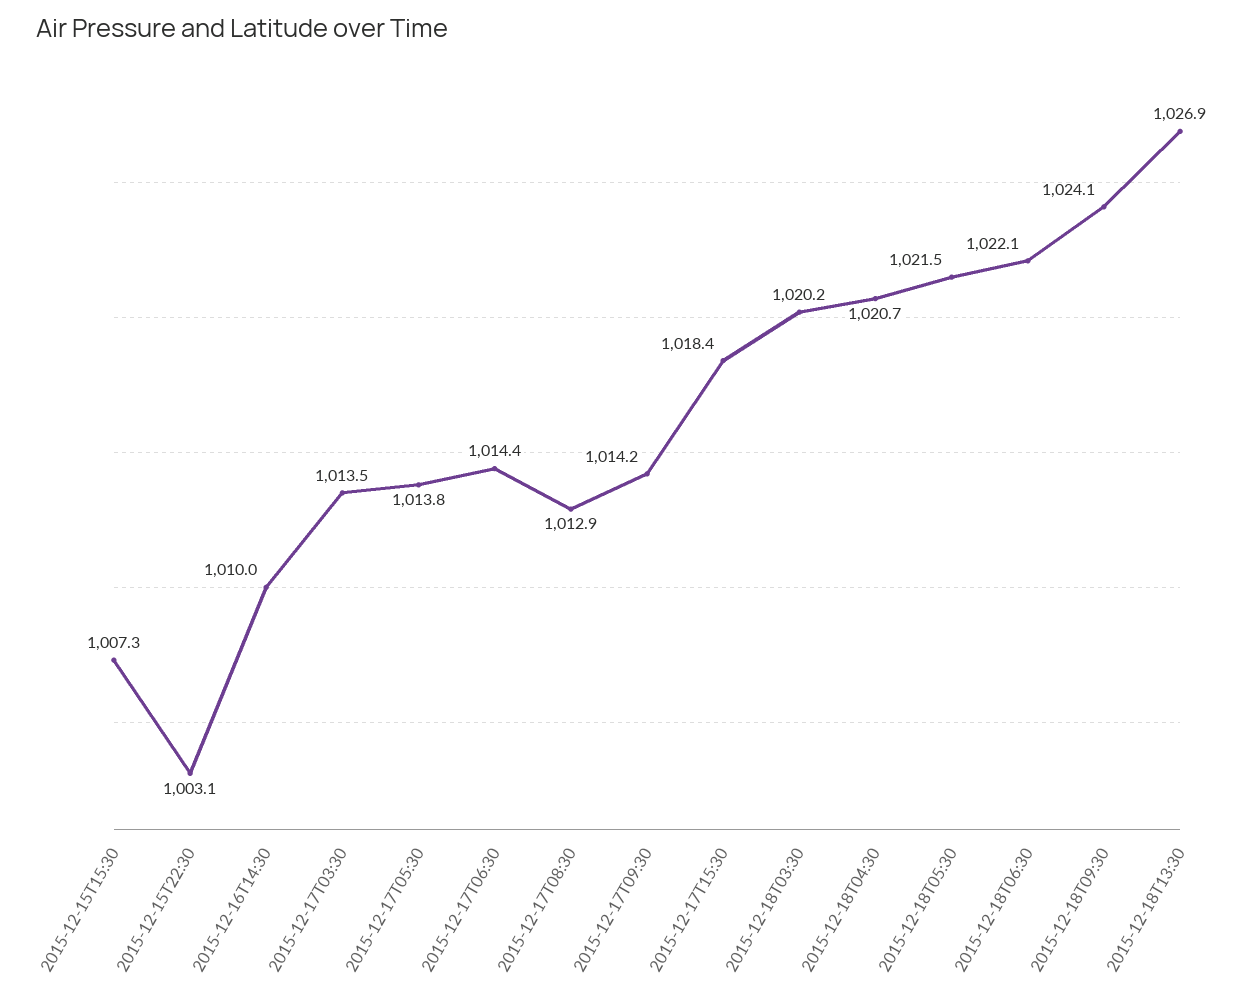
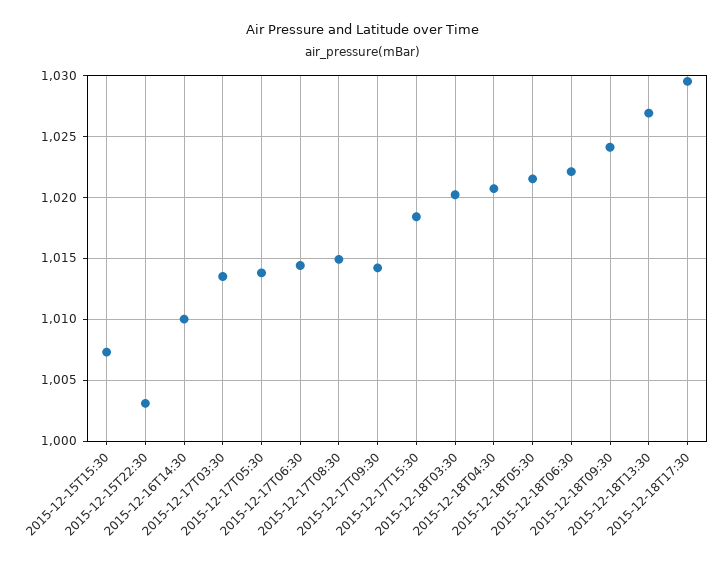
2015-12-17T08:30: 1012.9 -> 1015
2015-12-18T17:30: none -> 1029.5

